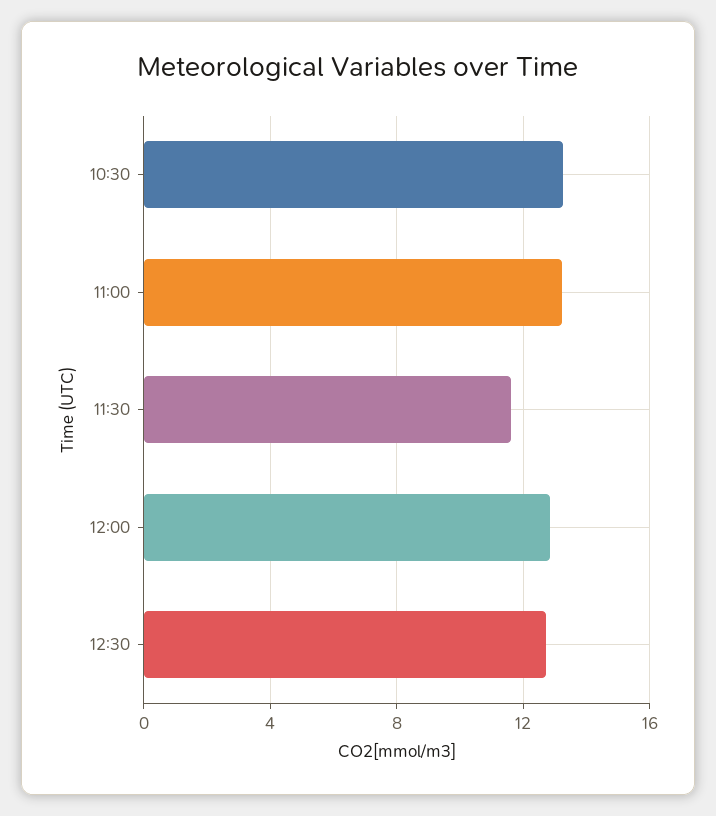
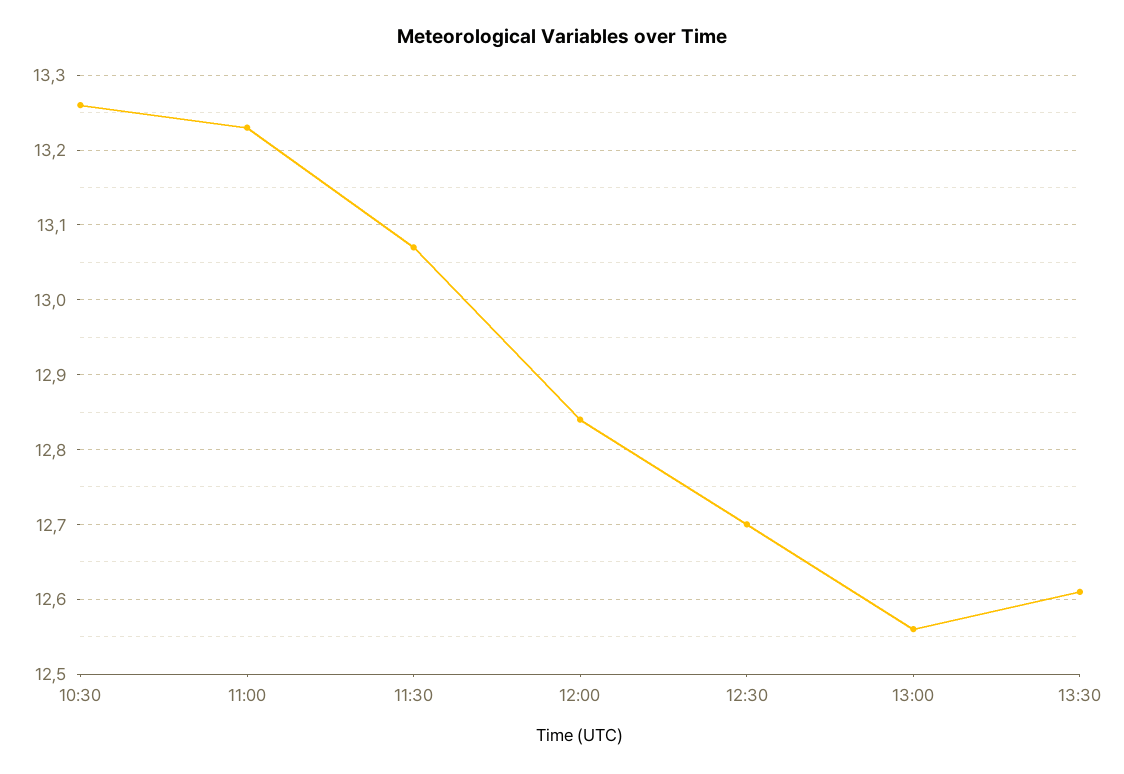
11:30: 11.5 -> 13.07
13:00: none -> 12.56
13:30: none -> 12.61

